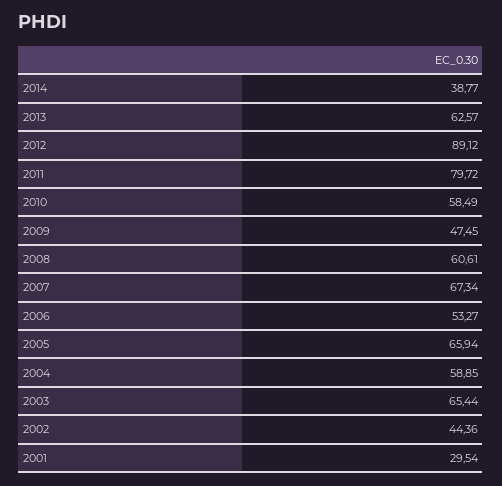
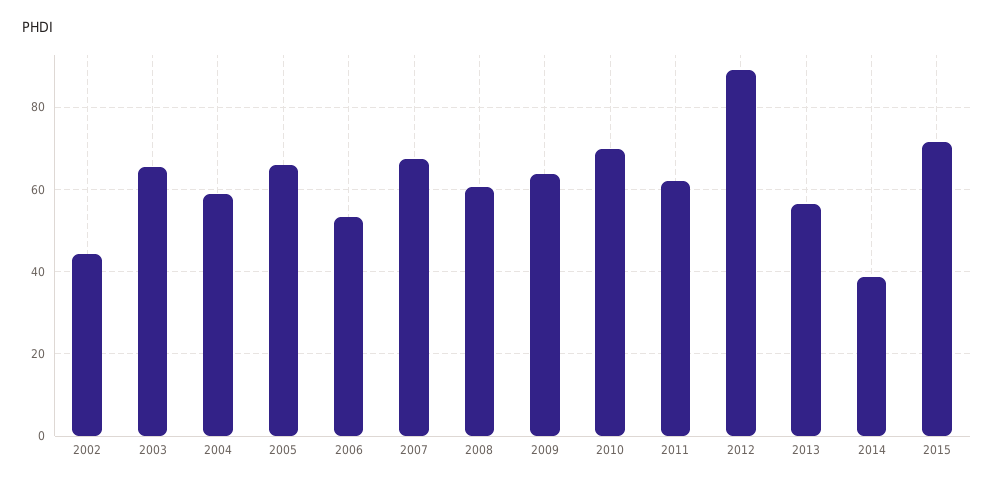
2013: 62.57 -> 56
2011: 79.72 -> 62
2010: 58.49 -> 70
2009: 47.45 -> 64
2001: 29.54 -> none
2015: none -> 72

